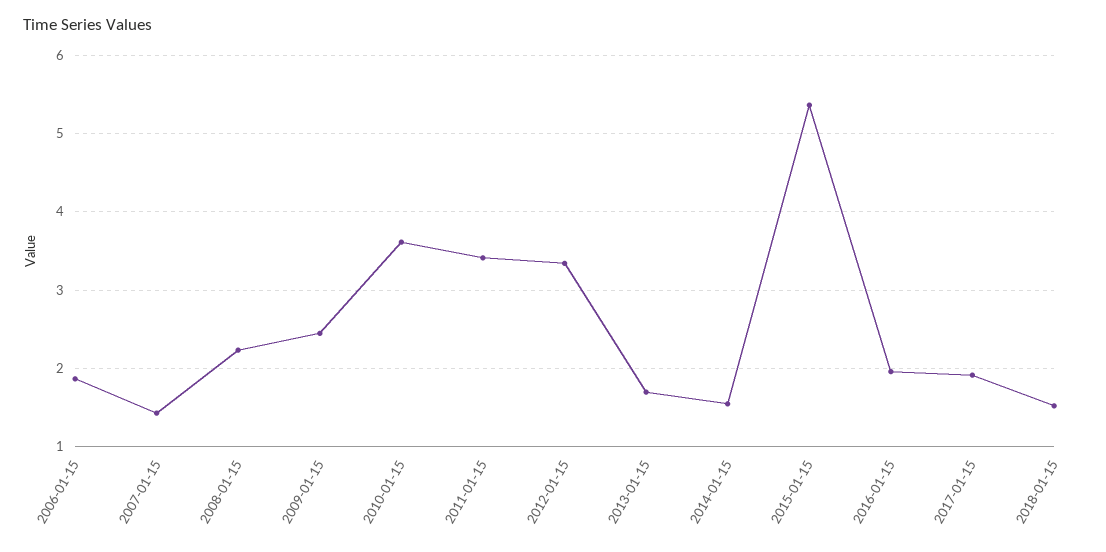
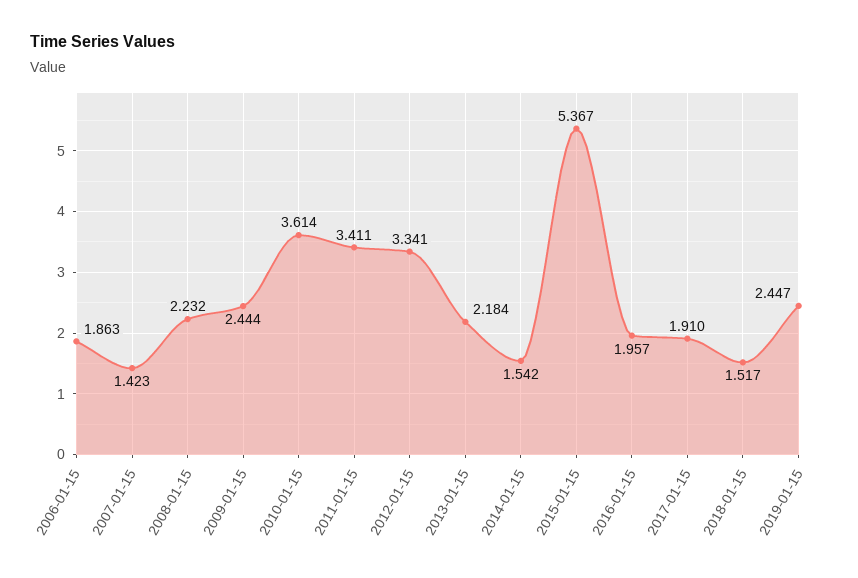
2013-01-15: 1.7 -> 2.184
2019-01-15: none -> 2.447

